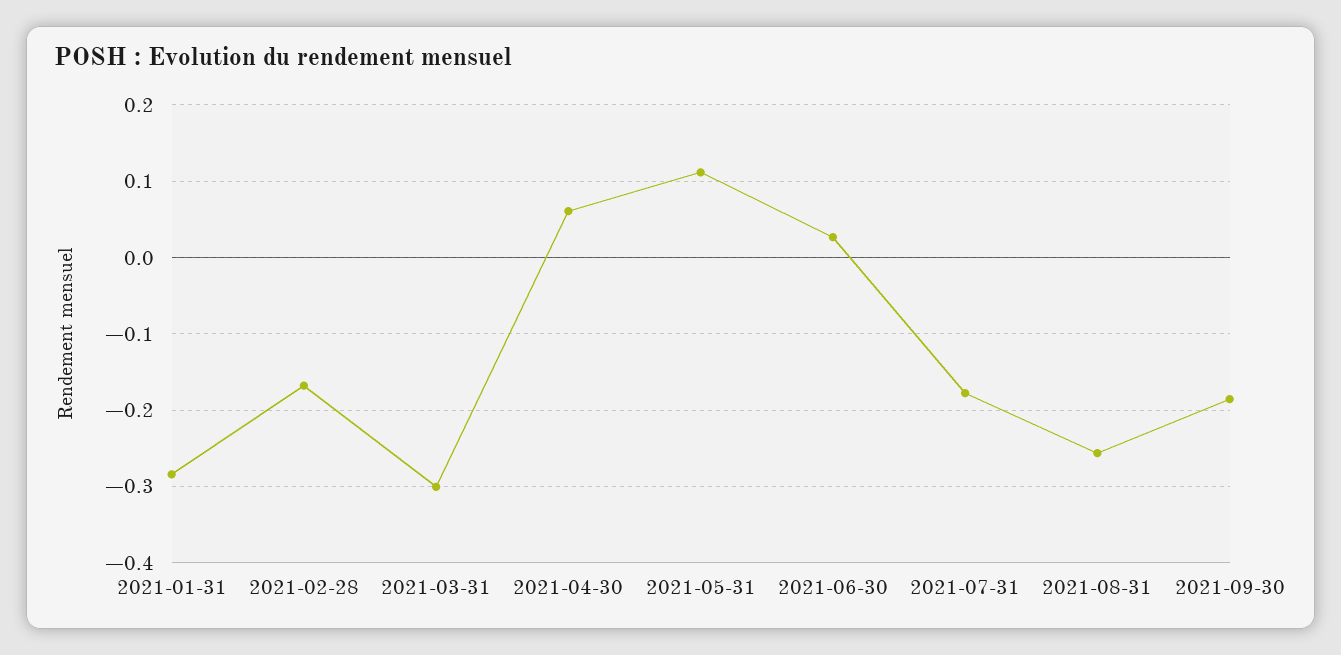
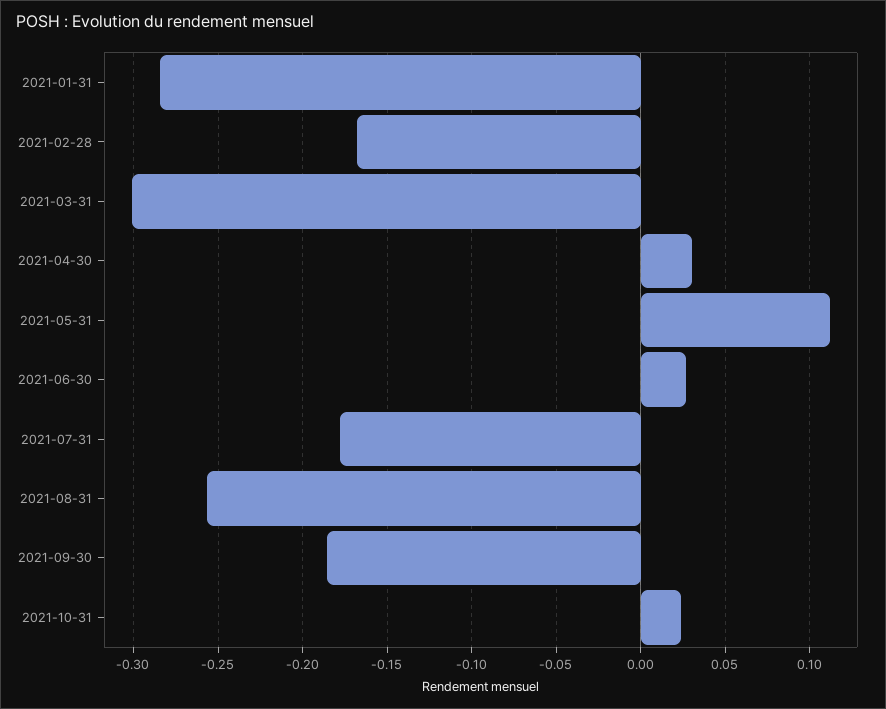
2021-04-30: 0.06 -> 0.03
2021-10-31: none -> 0.025

